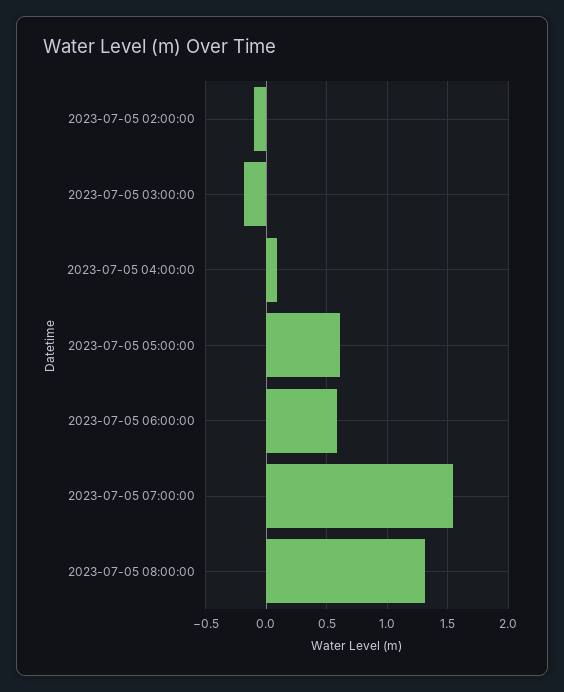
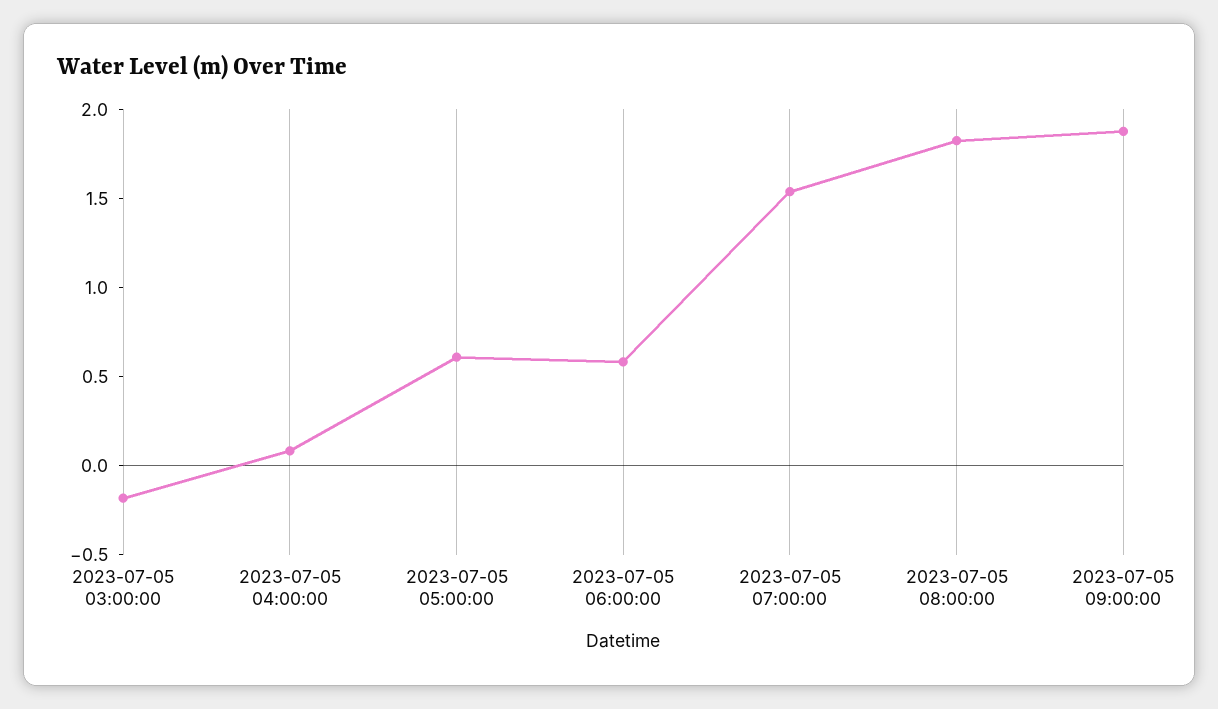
2023-07-05 02:00:00: -0.1 -> none
2023-07-05 08:00:00: 1.3 -> 1.8
2023-07-05 09:00:00: none -> 1.9

